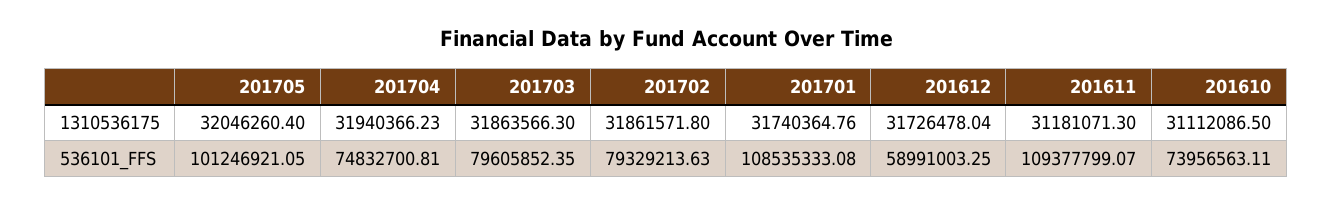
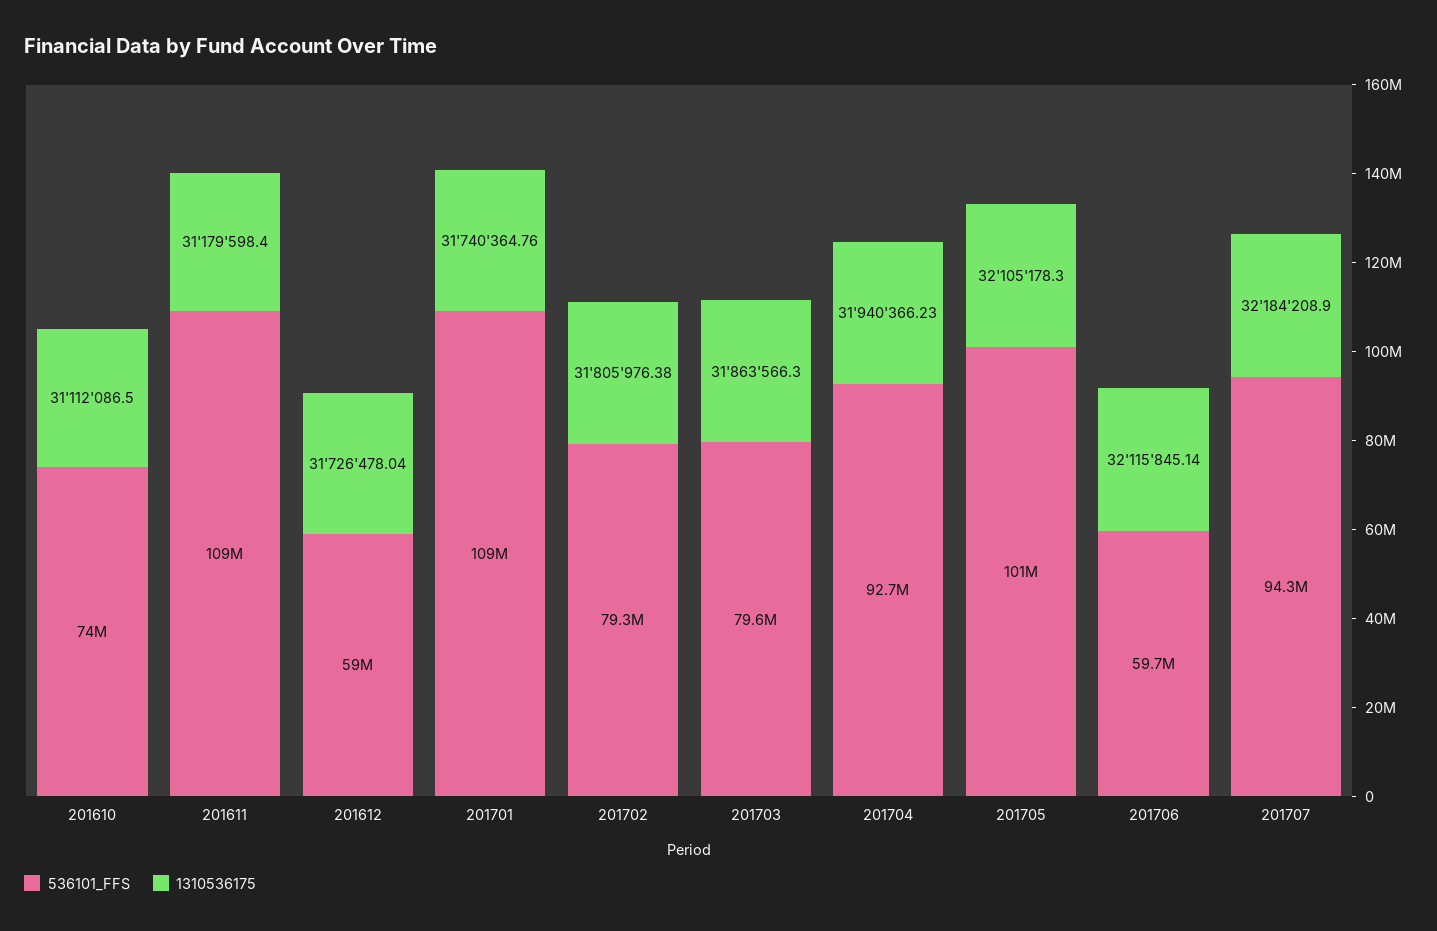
1310536175, 201705: 32046260.4 -> 32105178.3
1310536175, 201702: 31861571.8 -> 31805976.38
1310536175, 201611: 31181071.3 -> 31179598.4
536101_FFS, 201704: 74832700.81 -> 92700000
536101_FFS, 201706: none -> 59700000
1310536175, 201706: none -> 32115845.14
536101_FFS, 201707: none -> 94300000
1310536175, 201707: none -> 32184208.9

